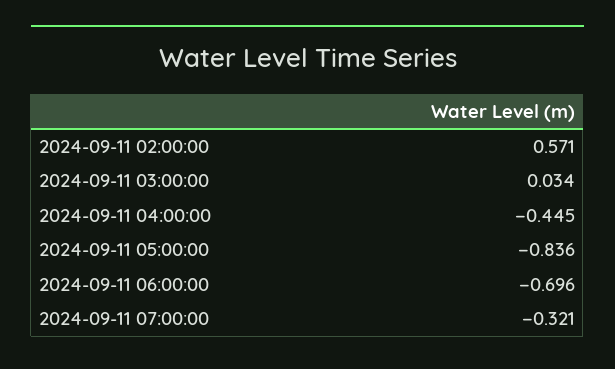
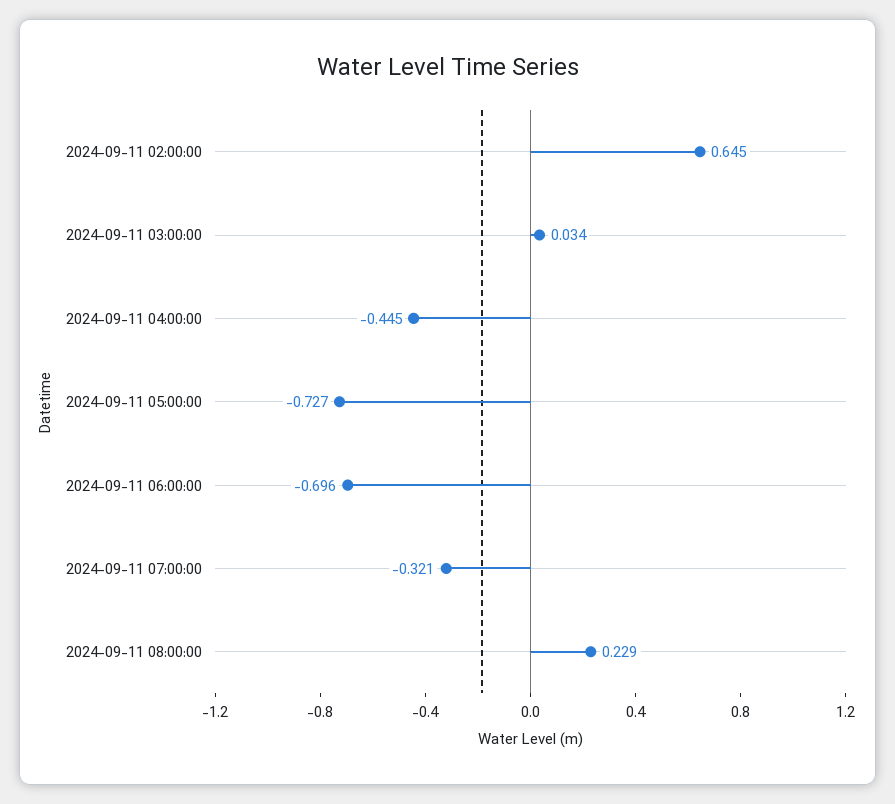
2024-09-11 02:00:00: 0.571 -> 0.645
2024-09-11 05:00:00: -0.836 -> -0.727
2024-09-11 08:00:00: none -> 0.229

